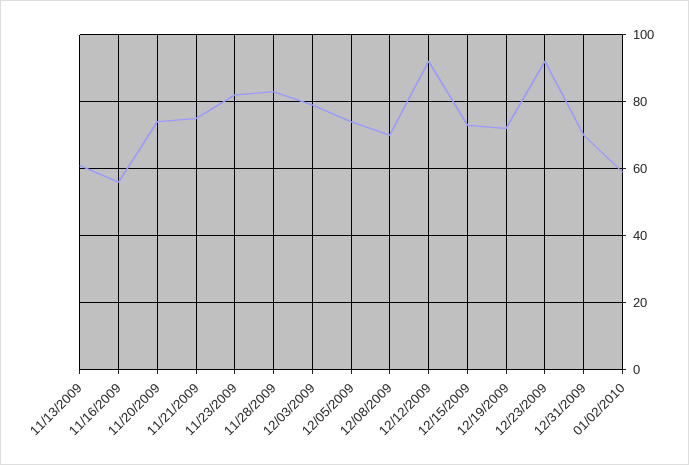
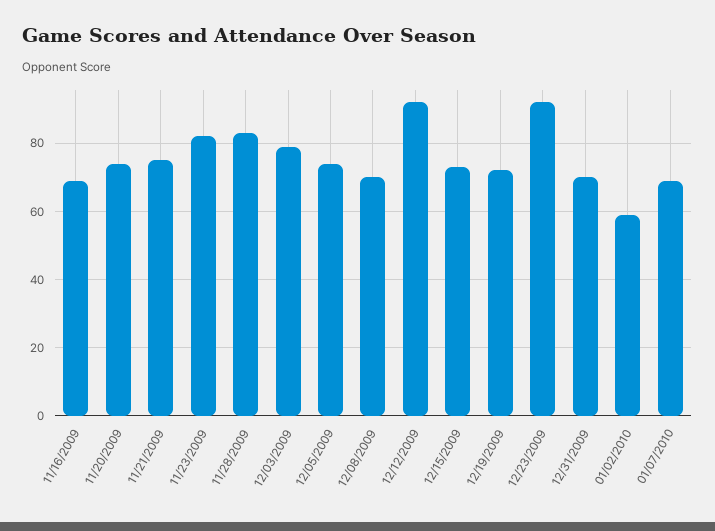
11/13/2009: 60 -> none
11/16/2009: 55 -> 70
01/07/2010: none -> 70

